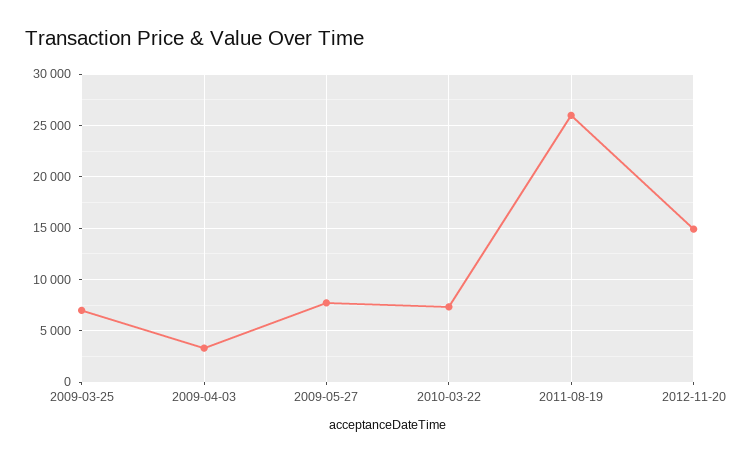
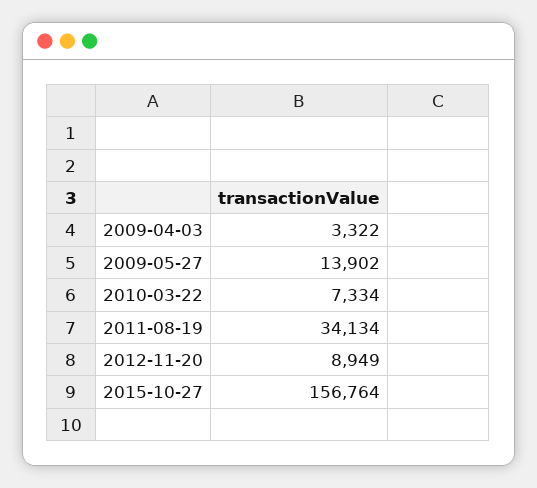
2009-03-25: 7000 -> none
2009-05-27: 8000 -> 13902
2011-08-19: 26000 -> 34134
2012-11-20: 15000 -> 8949
2015-10-27: none -> 156764

